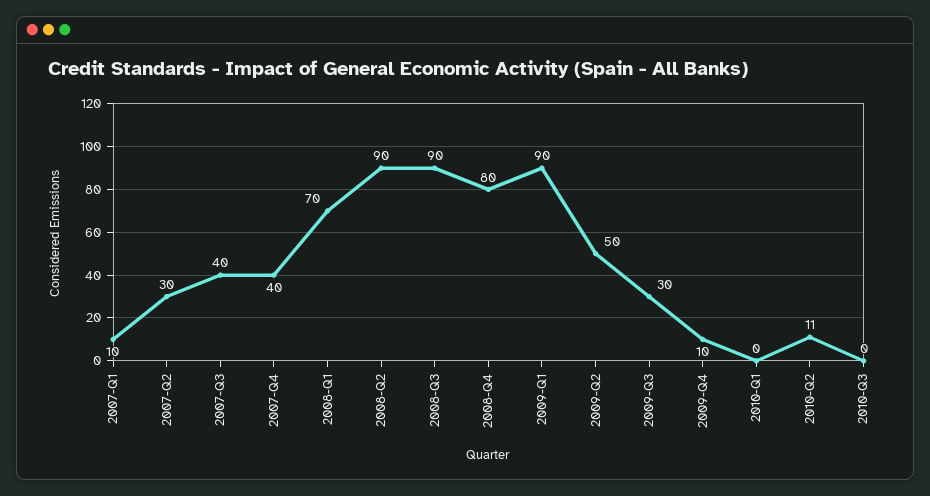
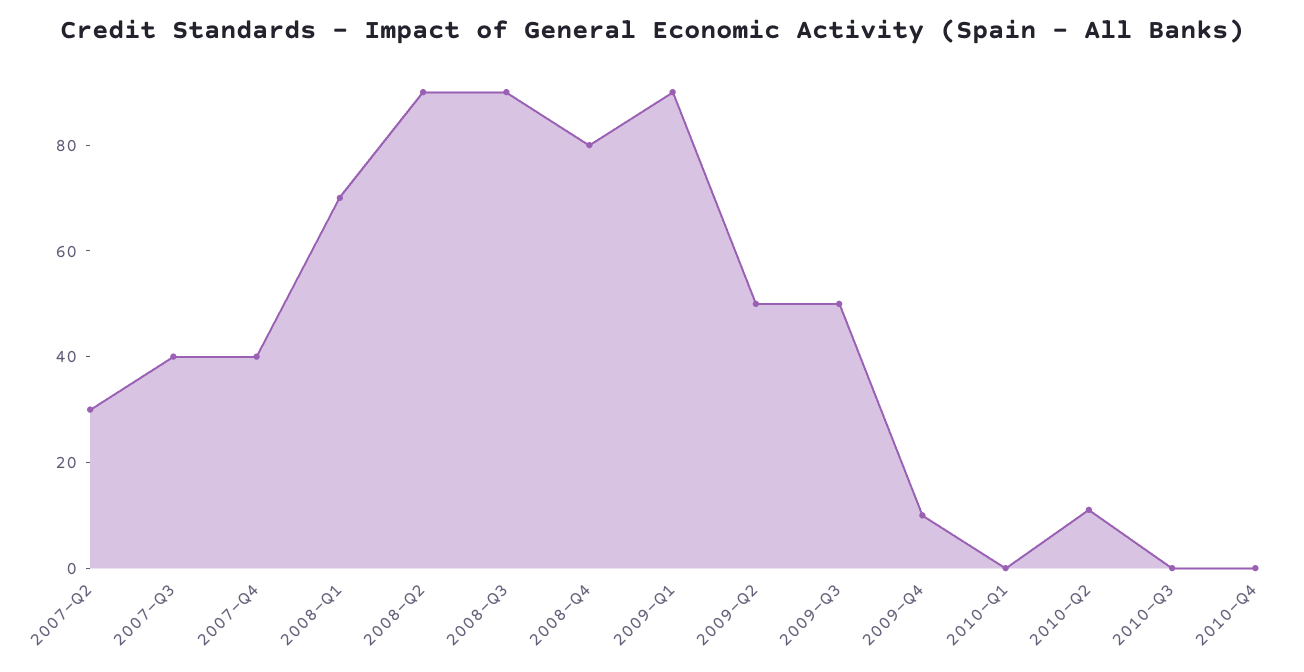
2007-Q1: 10 -> none
2009-Q3: 30 -> 50
2010-Q4: none -> 0

